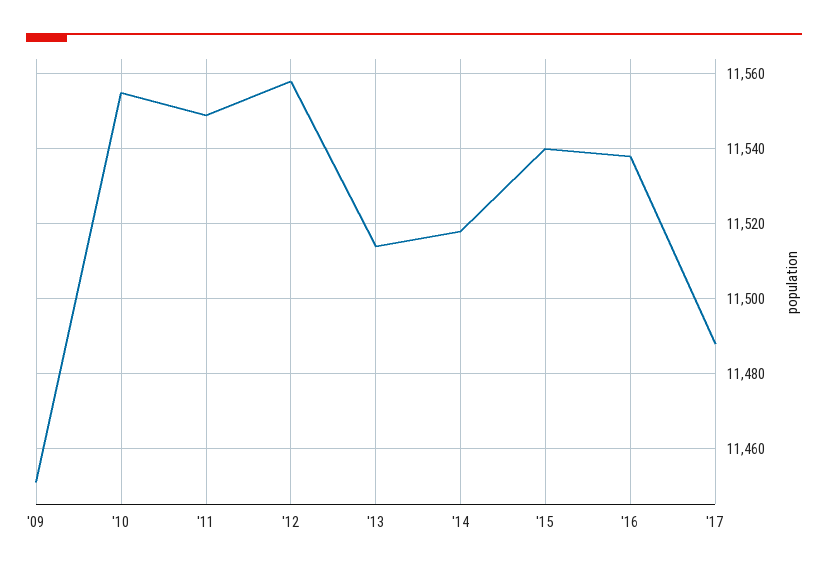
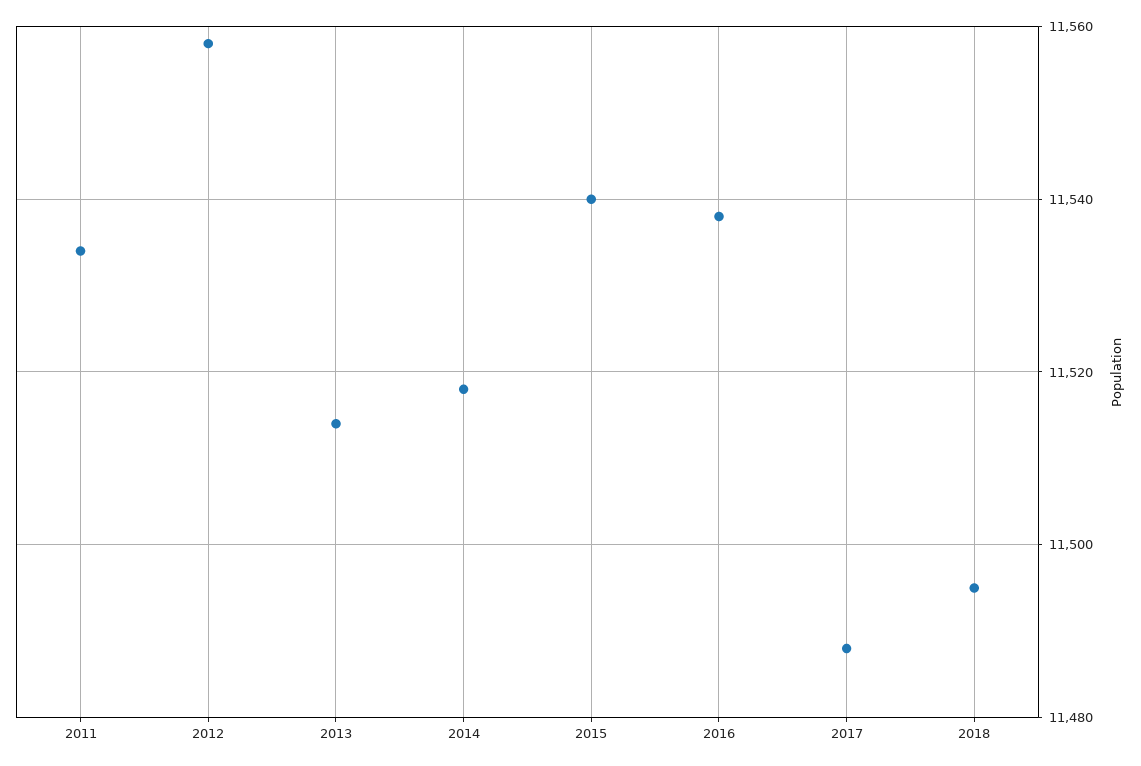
'09: 11450 -> none
'10: 11555 -> none
'11: 11550 -> 11535
2018: none -> 11495

